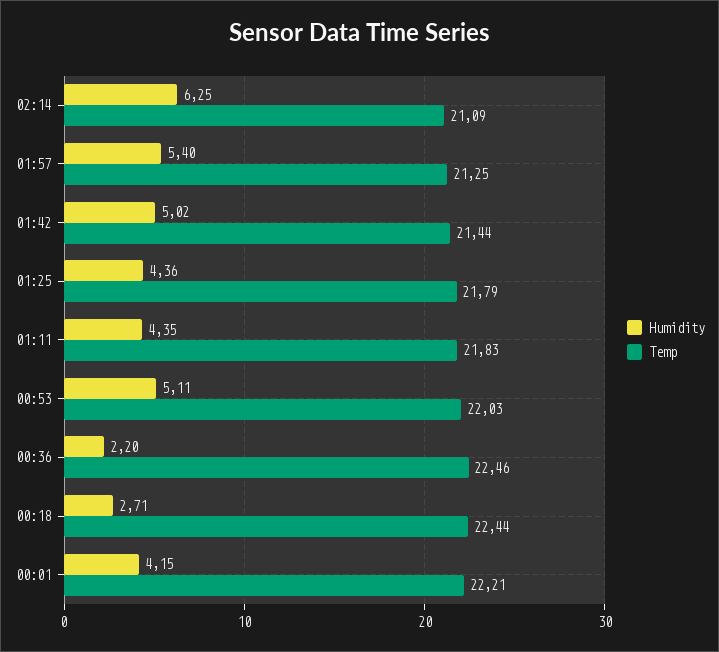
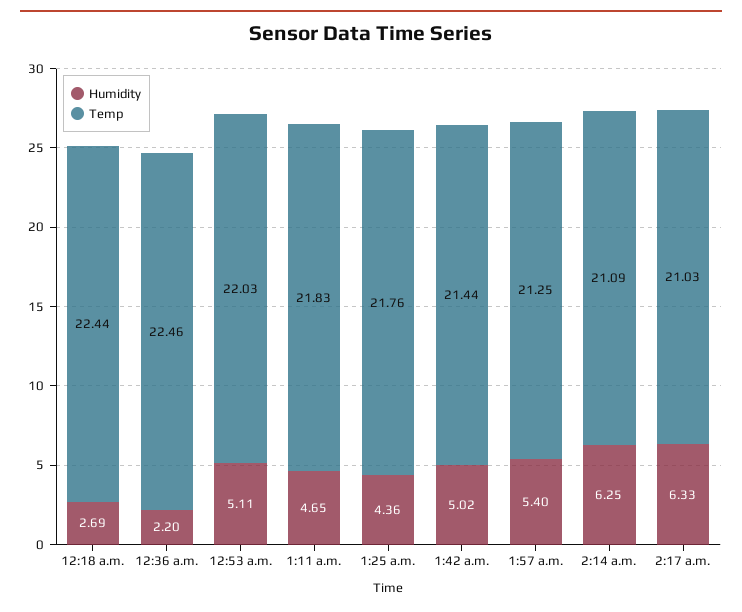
Temp, 01:25: 21.79 -> 21.76
Humidity, 01:11: 4.35 -> 4.65
Humidity, 00:18: 2.71 -> 2.69
Humidity, 00:01: 4.15 -> none
Temp, 00:01: 22.21 -> none
Humidity, 2:17 a.m.: none -> 6.33
Temp, 2:17 a.m.: none -> 21.03

